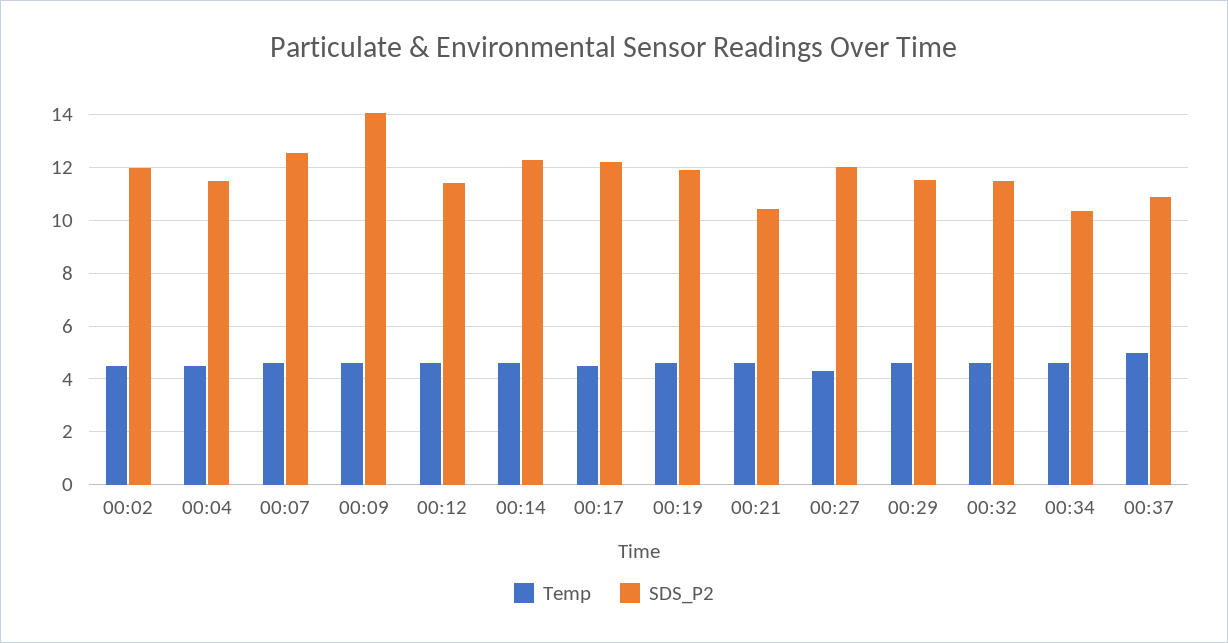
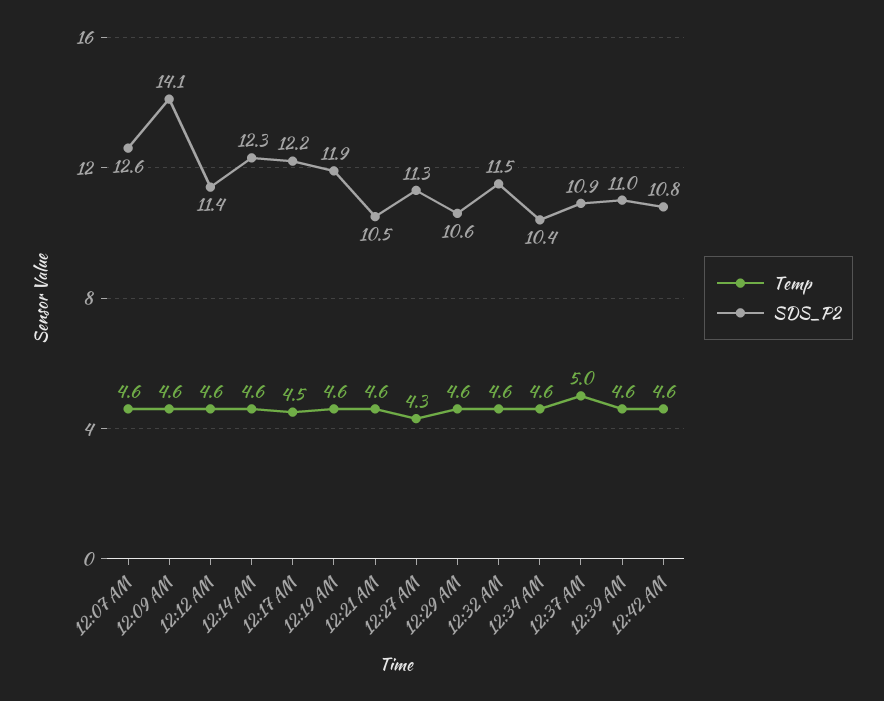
Temp, 00:02: 4.5 -> none
SDS_P2, 00:02: 12 -> none
Temp, 00:04: 4.5 -> none
SDS_P2, 00:04: 11.5 -> none
SDS_P2, 00:27: 12 -> 11.3
SDS_P2, 00:29: 11.5 -> 10.6
Temp, 12:39 AM: none -> 4.6
SDS_P2, 12:39 AM: none -> 11
Temp, 12:42 AM: none -> 4.6
SDS_P2, 12:42 AM: none -> 10.8

